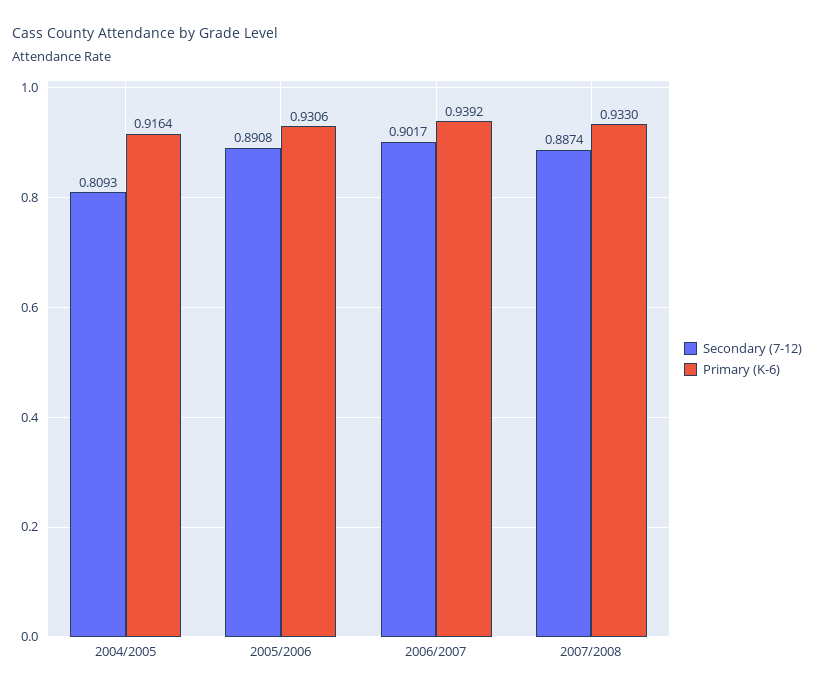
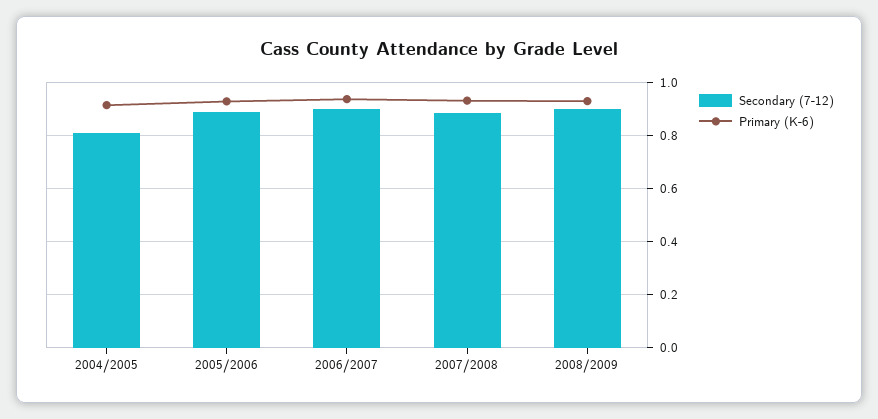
Secondary (7-12), 2008/2009: none -> 0.9
Primary (K-6), 2008/2009: none -> 0.925

